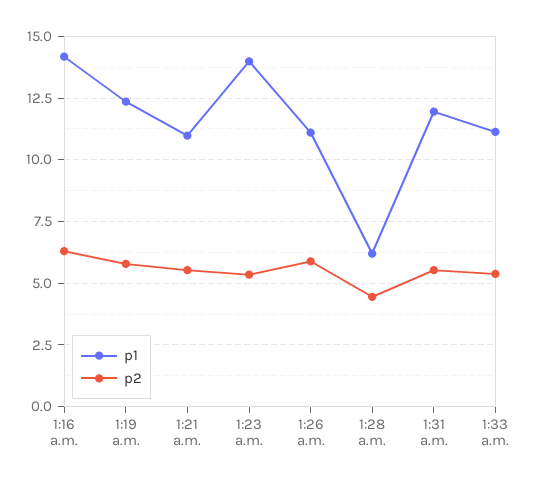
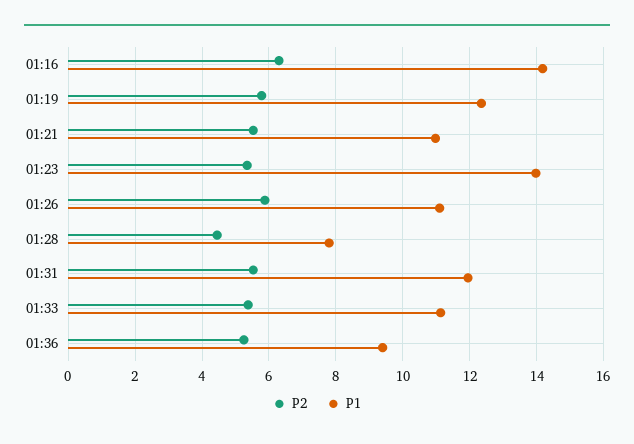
p1, 1:28 a.m.: 6.25 -> 7.8
p2, 01:36: none -> 5.2
p1, 01:36: none -> 9.4

